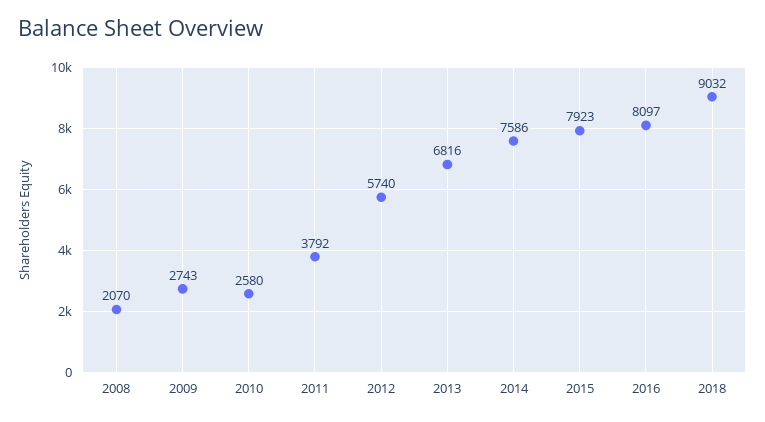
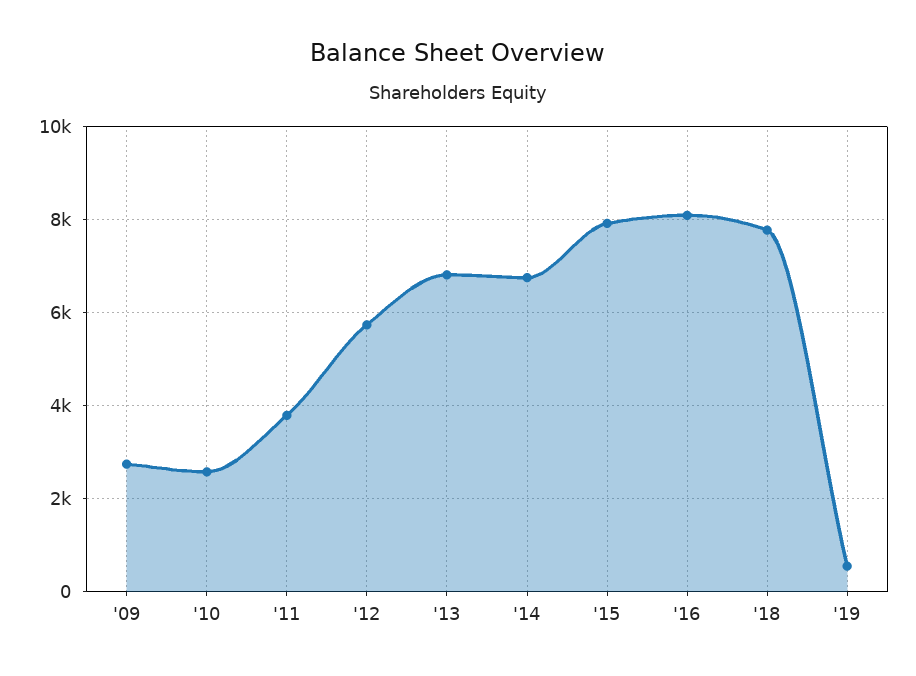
2008: 2070 -> none
2014: 7586 -> 6800
2018: 9032 -> 7800
'19: none -> 600

